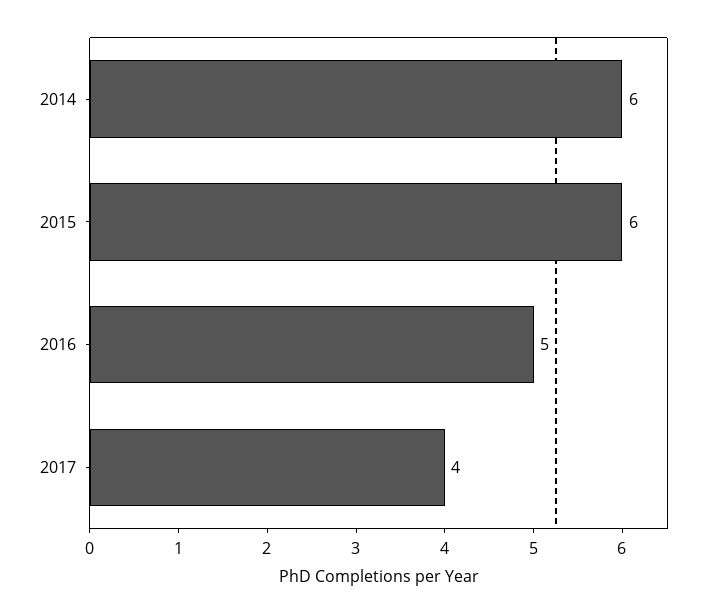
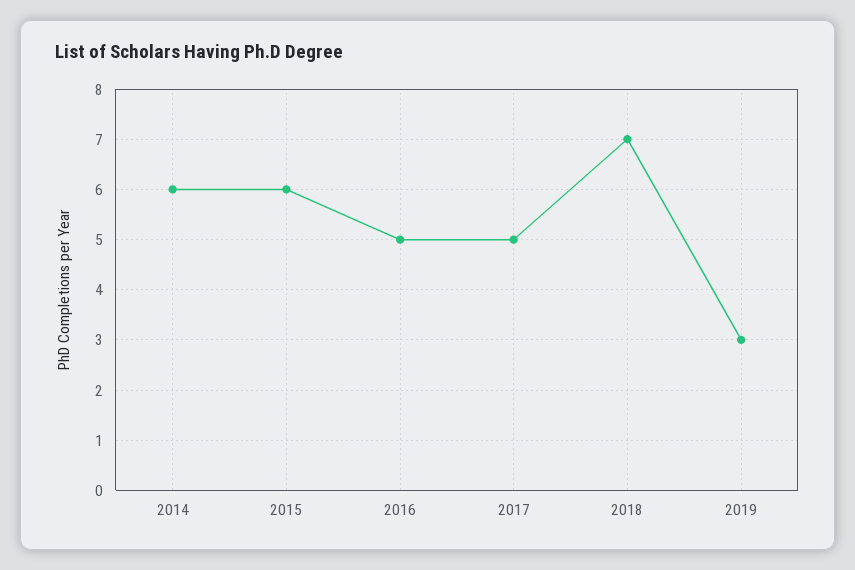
2017: 4 -> 5
2018: none -> 7
2019: none -> 3

